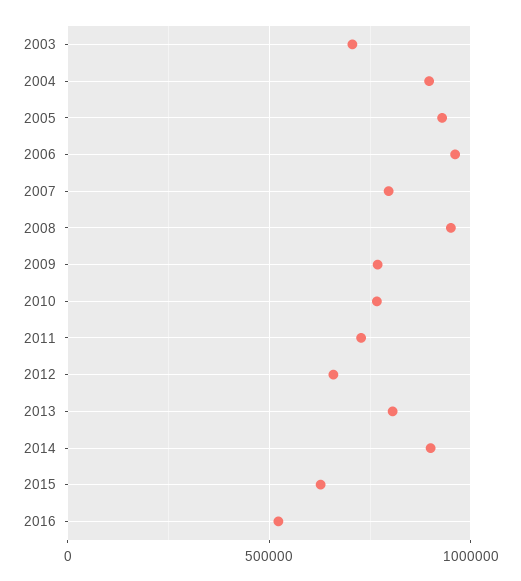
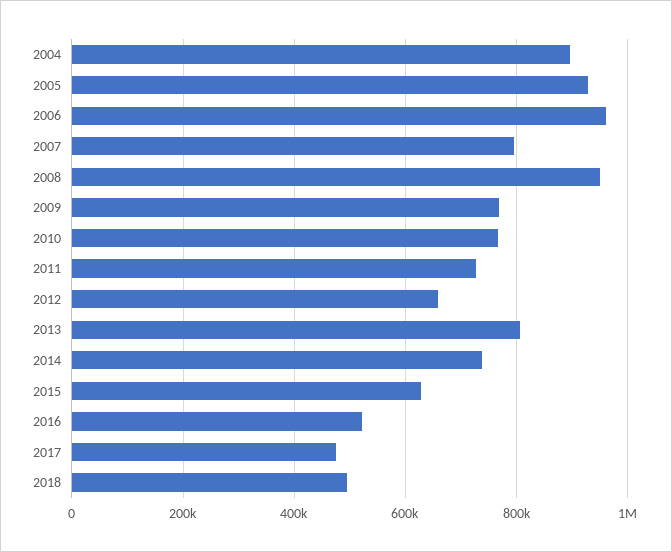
2003: 700000 -> none
2014: 900000 -> 740000
2017: none -> 480000
2018: none -> 500000

